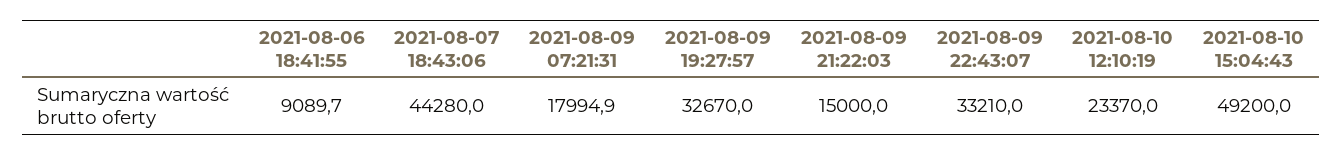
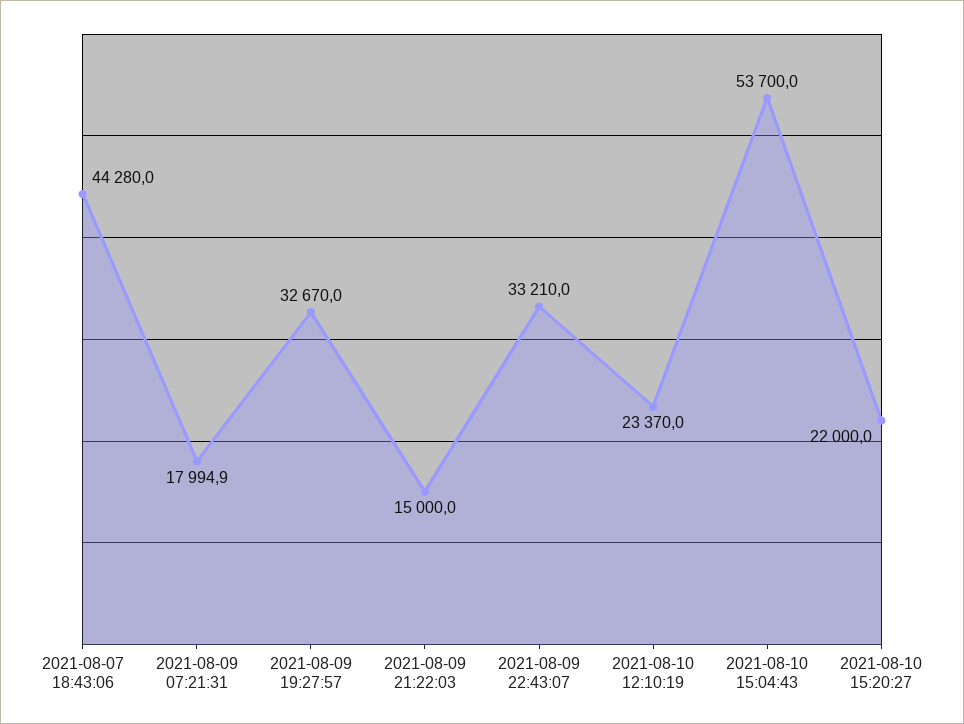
2021-08-06 18:41:55: 9089.7 -> none
2021-08-10 15:04:43: 49200 -> 53700
2021-08-10 15:20:27: none -> 22000

